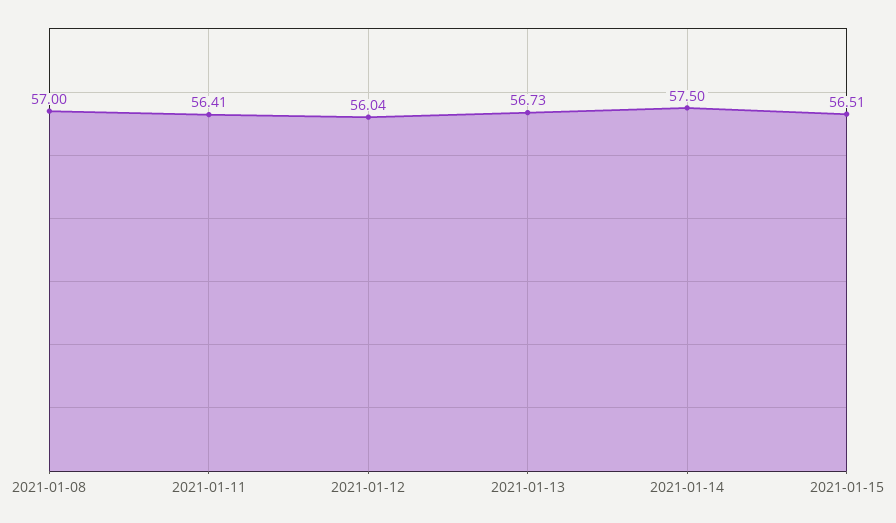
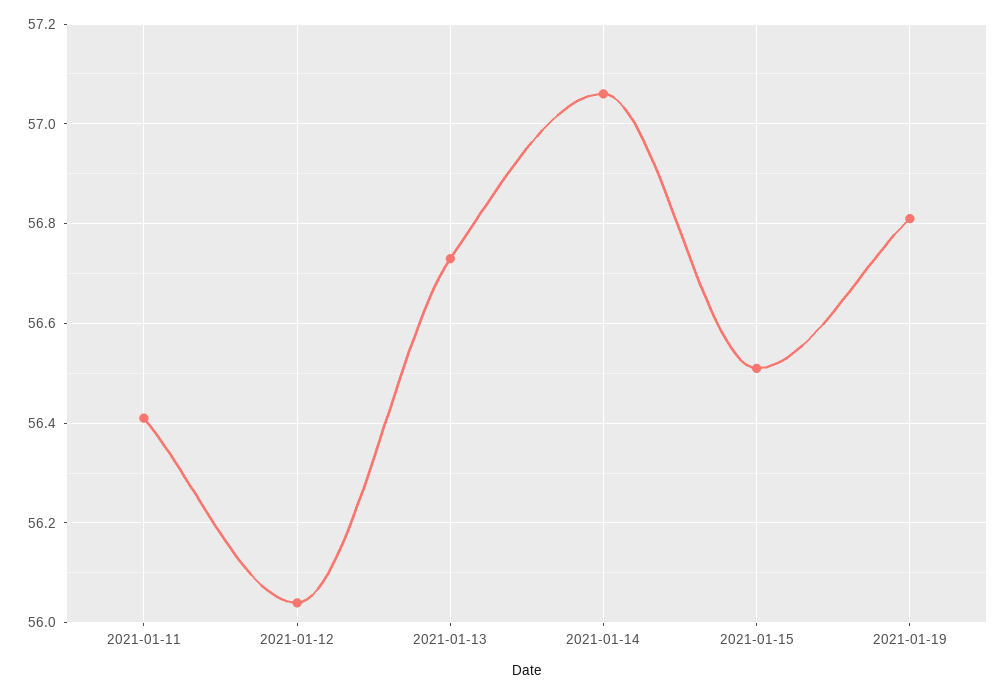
2021-01-08: 57 -> none
2021-01-14: 57.5 -> 57.05
2021-01-19: none -> 56.8

